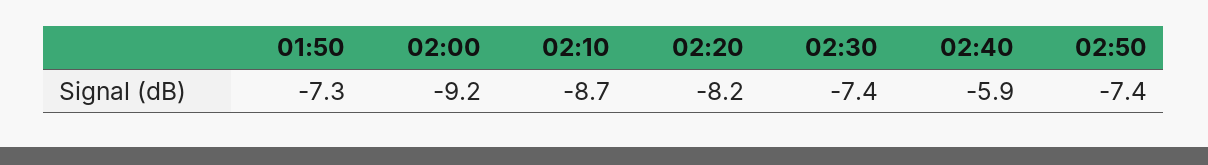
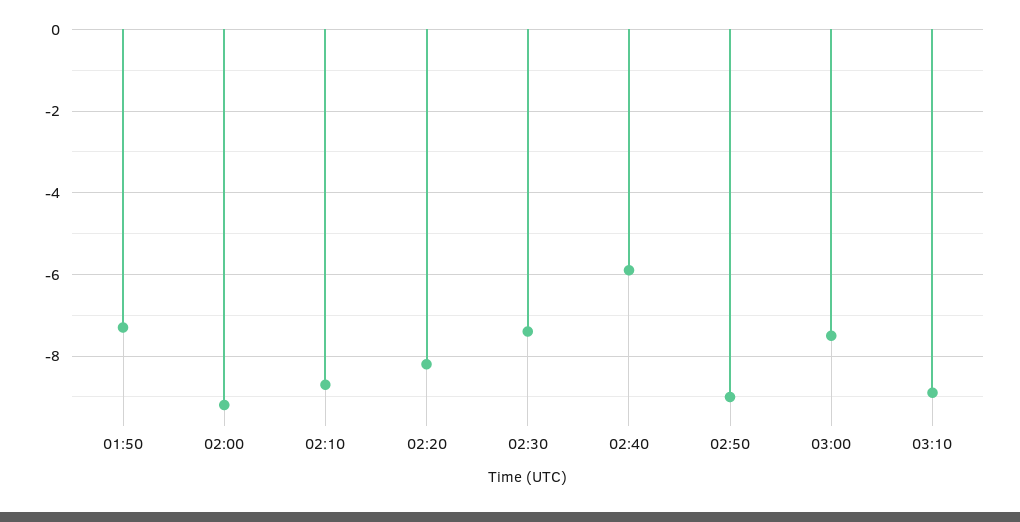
02:50: -7.4 -> -9
03:00: none -> -7.5
03:10: none -> -9

